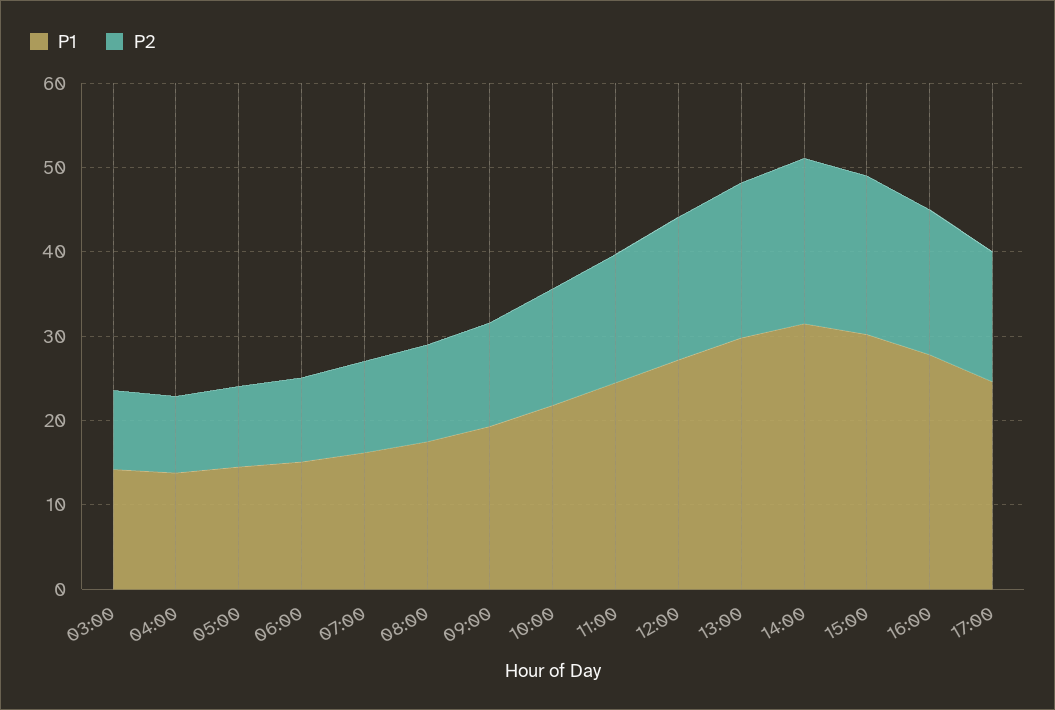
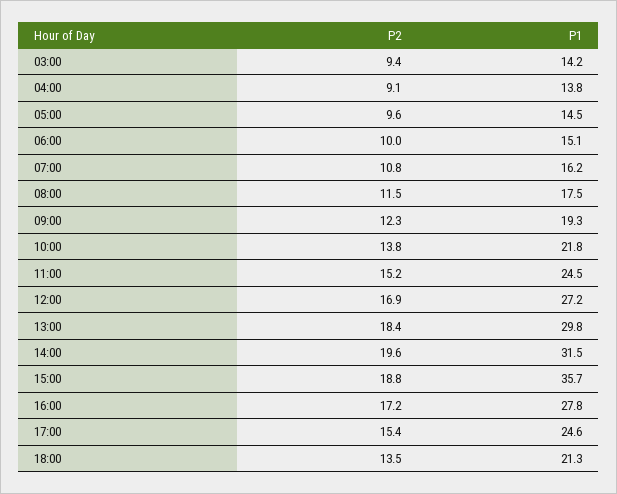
P1, 15:00: 30 -> 35.7
P2, 18:00: none -> 13.5
P1, 18:00: none -> 21.3

